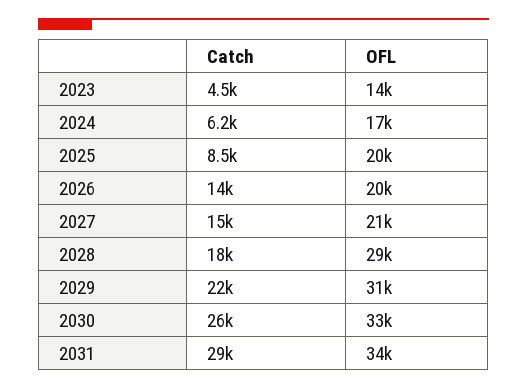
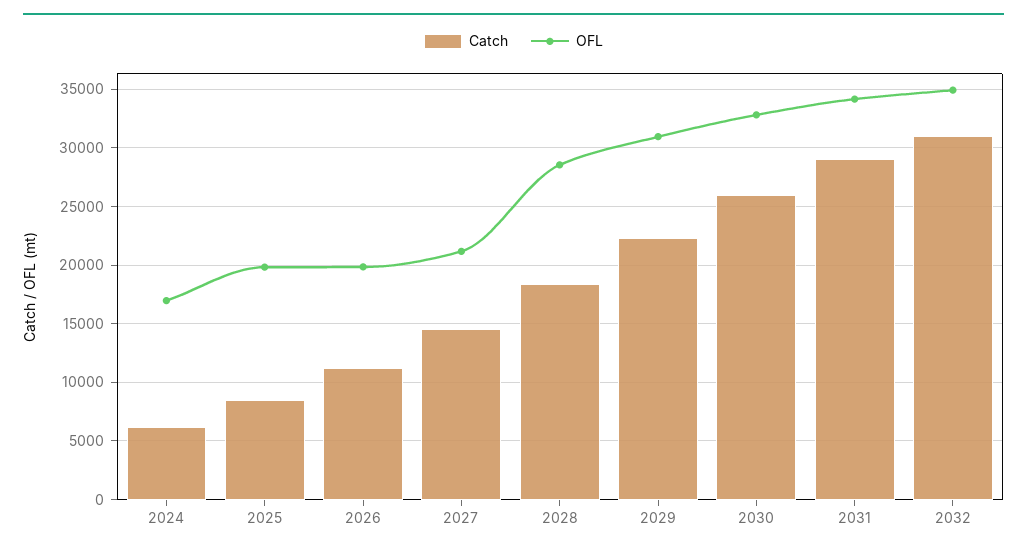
Catch, 2023: 4500 -> none
OFL, 2023: 14000 -> none
Catch, 2026: 14000 -> 11000
Catch, 2032: none -> 31000
OFL, 2032: none -> 35000

